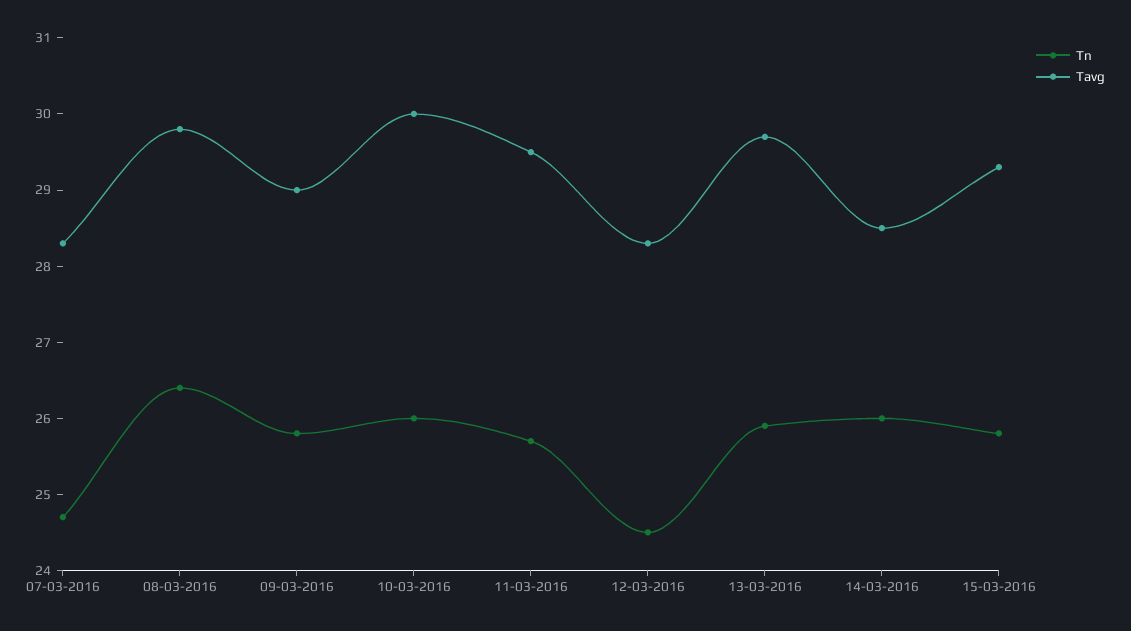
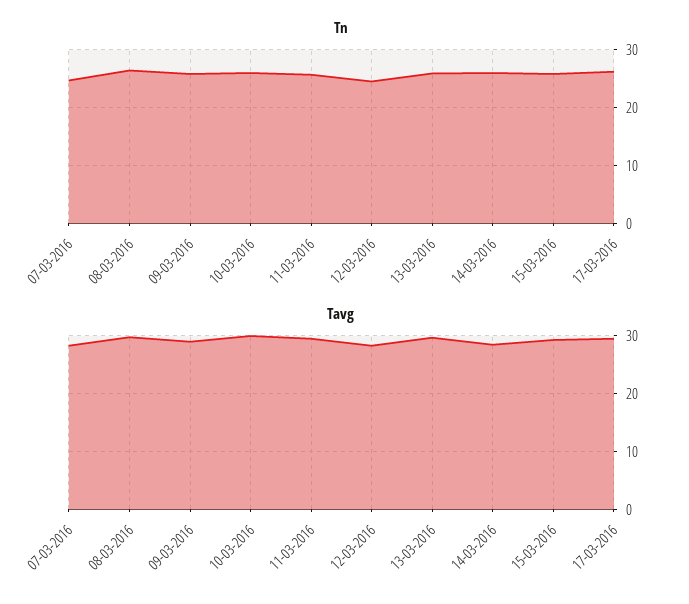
Tn, 17-03-2016: none -> 26
Tavg, 17-03-2016: none -> 30

